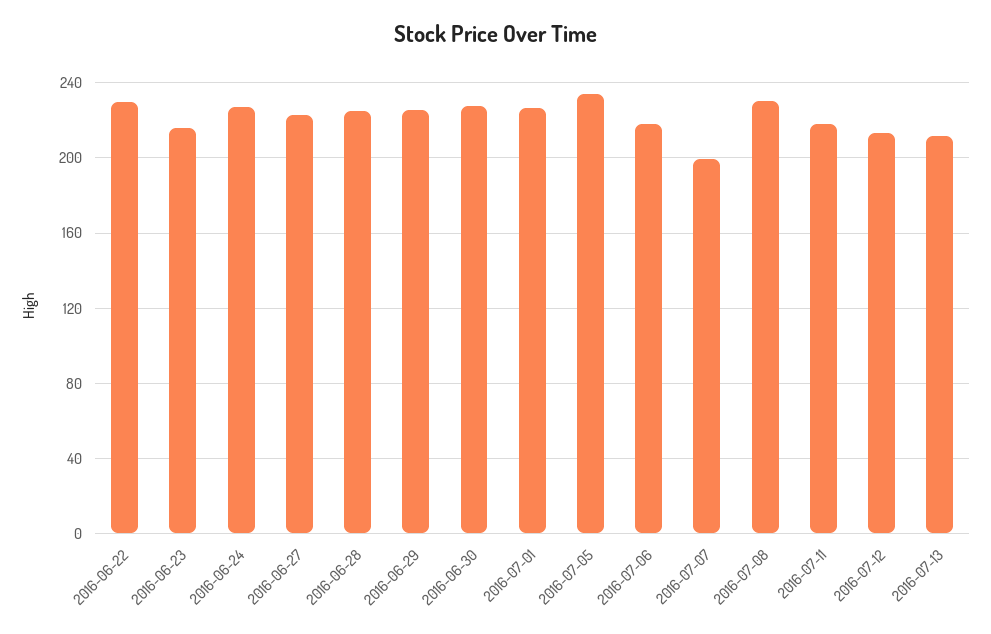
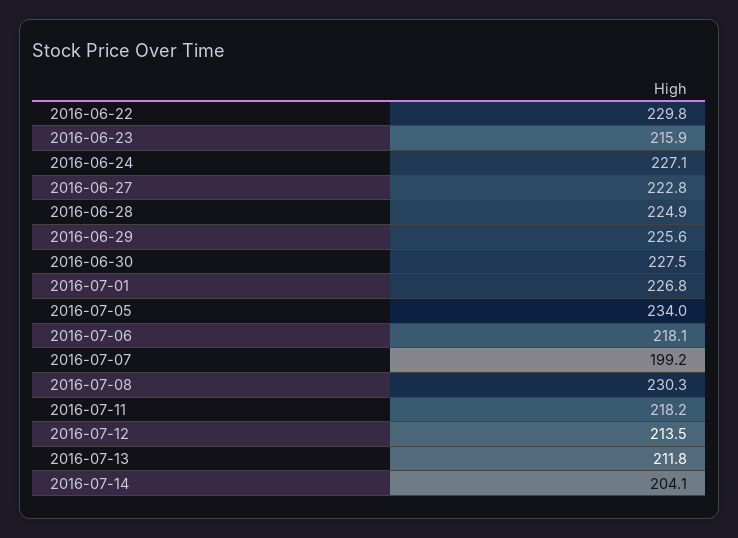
2016-07-14: none -> 204.1

